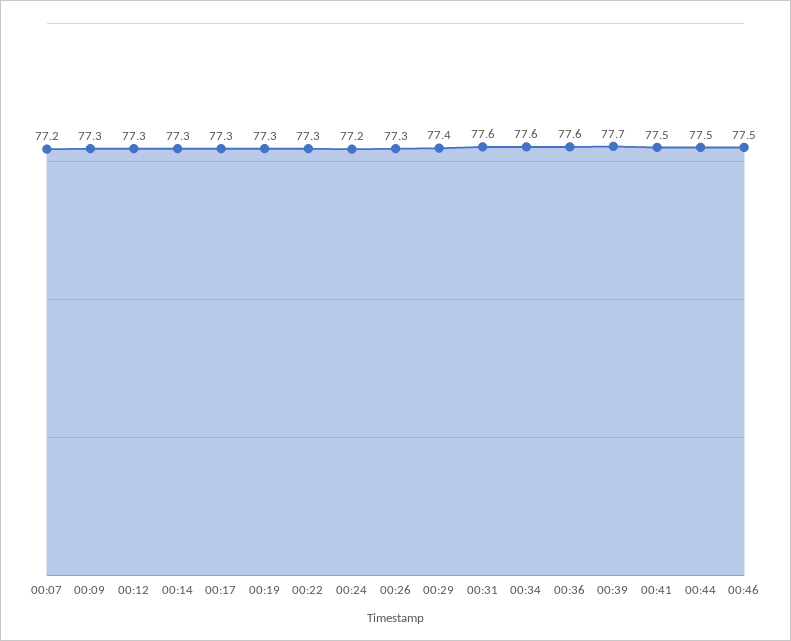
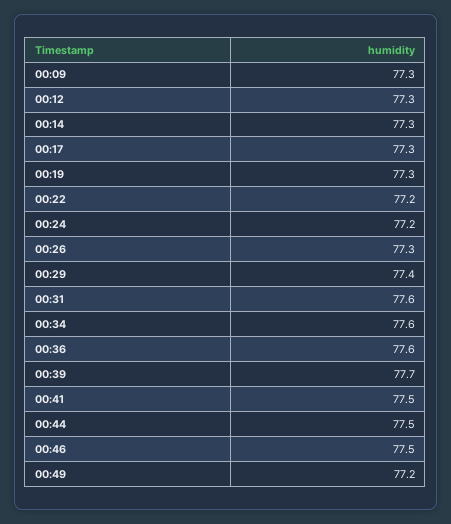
00:07: 77.2 -> none
00:22: 77.3 -> 77.2
00:49: none -> 77.2

